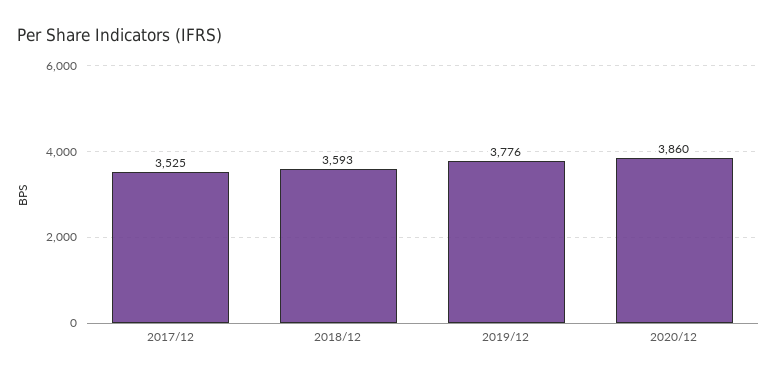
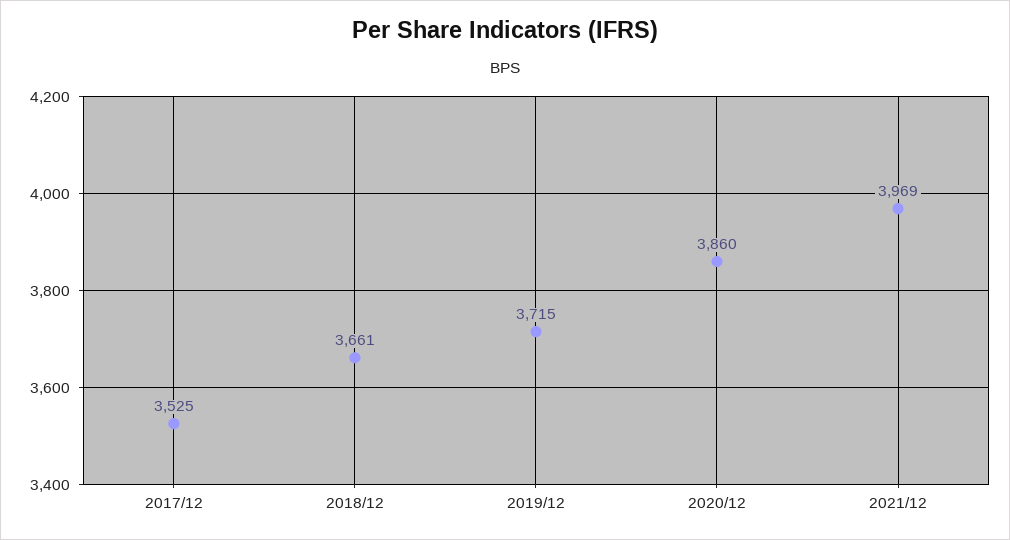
2018/12: 3593 -> 3661
2019/12: 3776 -> 3715
2021/12: none -> 3969

